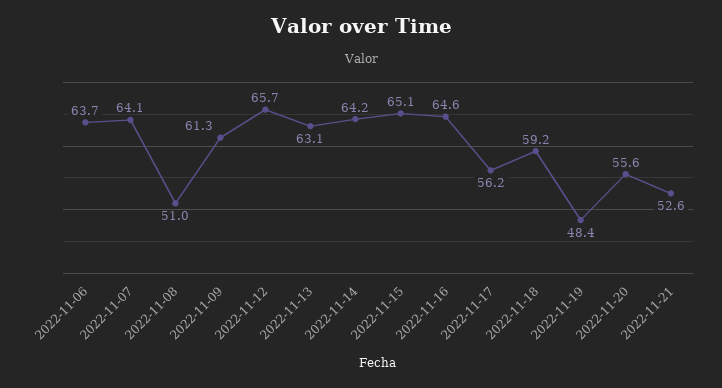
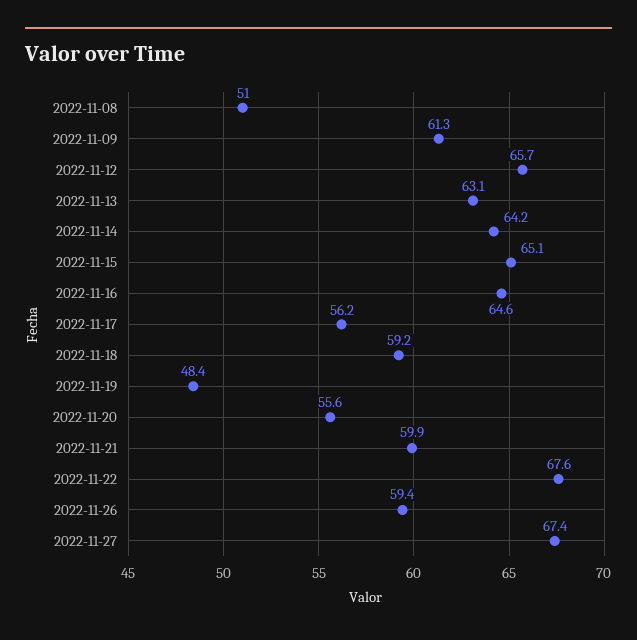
2022-11-06: 63.7 -> none
2022-11-07: 64.1 -> none
2022-11-21: 52.6 -> 59.9
2022-11-22: none -> 67.6
2022-11-26: none -> 59.4
2022-11-27: none -> 67.4

